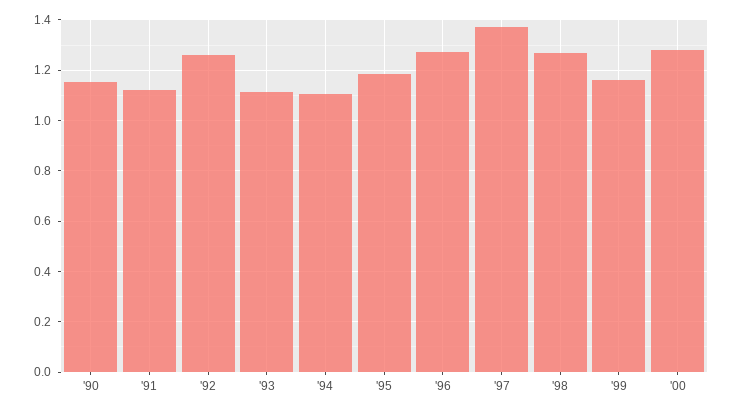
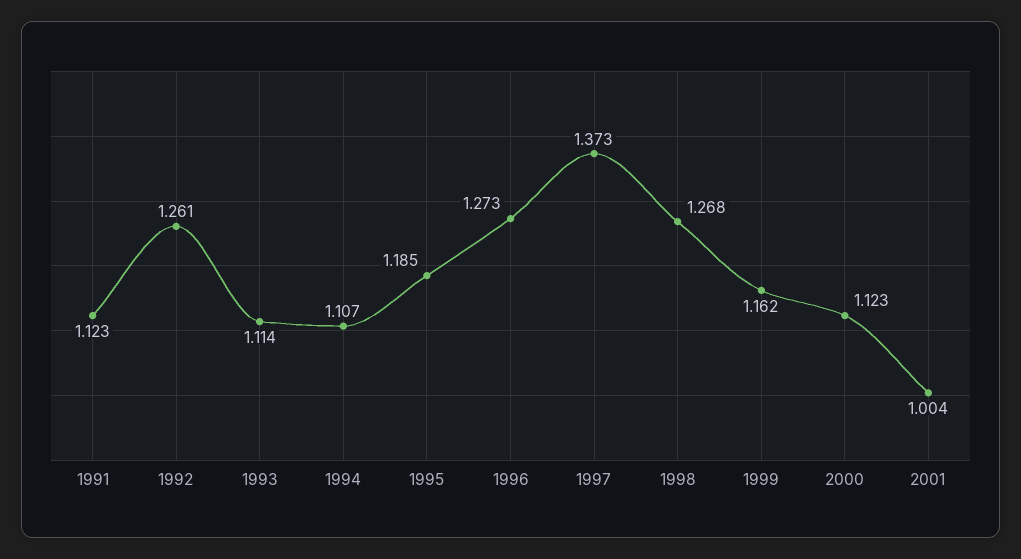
'90: 1.15 -> none
'00: 1.275 -> 1.123
2001: none -> 1.004

